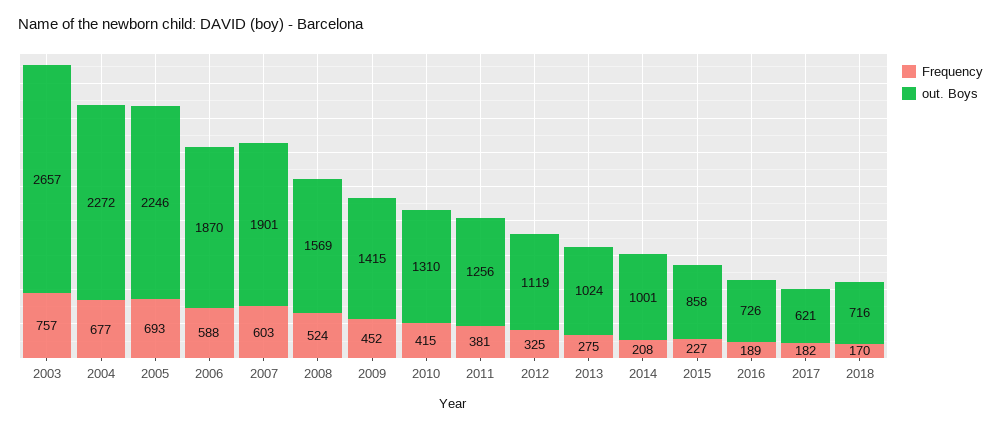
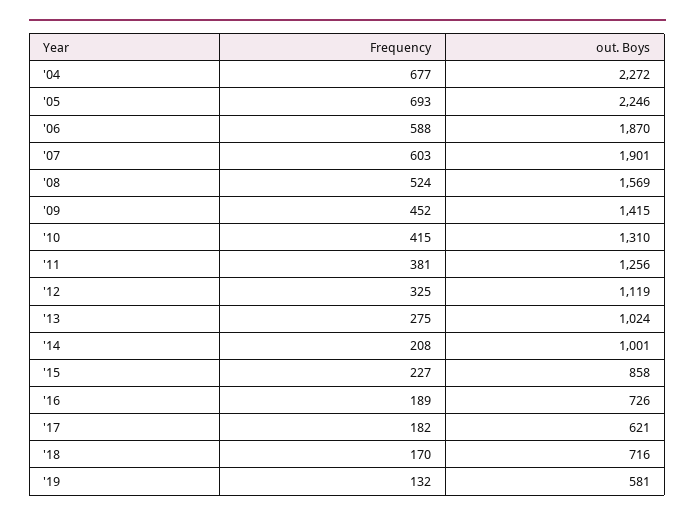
Frequency, 2003: 757 -> none
out. Boys, 2003: 2657 -> none
Frequency, '19: none -> 132
out. Boys, '19: none -> 581

